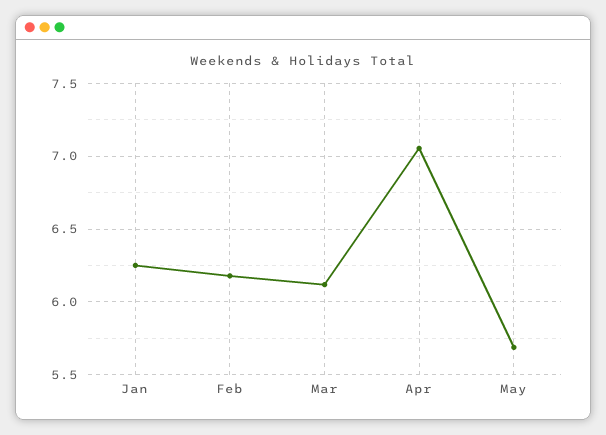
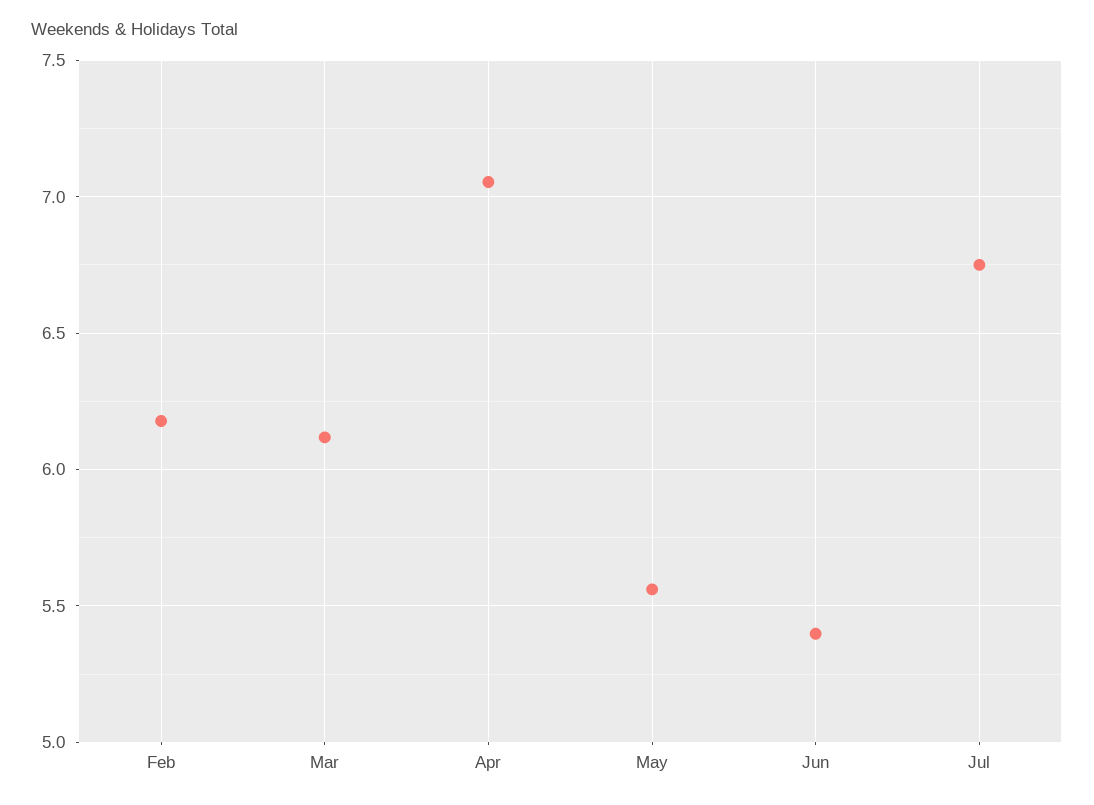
Jan: 6.25 -> none
May: 5.7 -> 5.55
Jun: none -> 5.4
Jul: none -> 6.75

